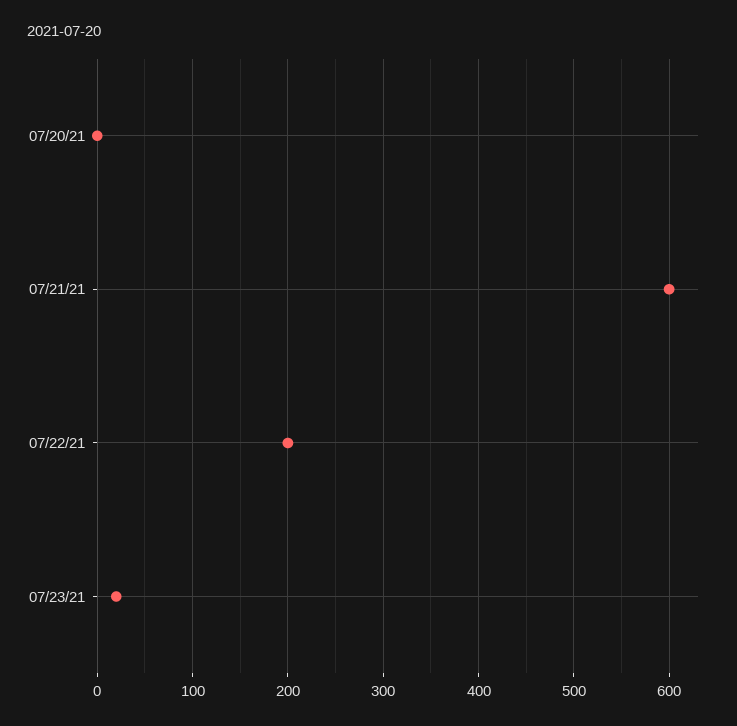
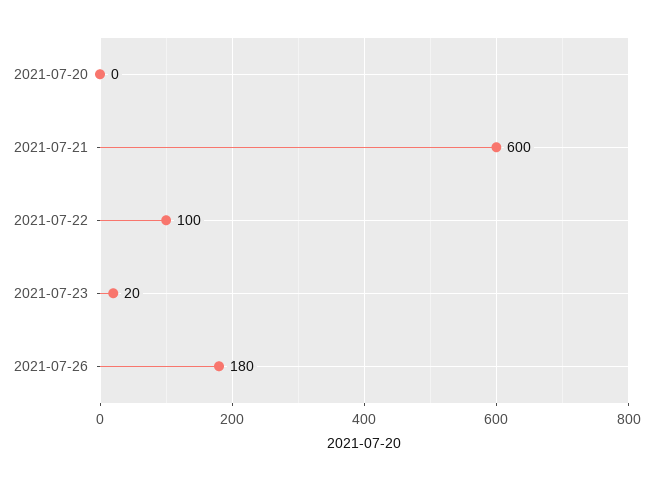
07/22/21: 200 -> 100
2021-07-26: none -> 180

